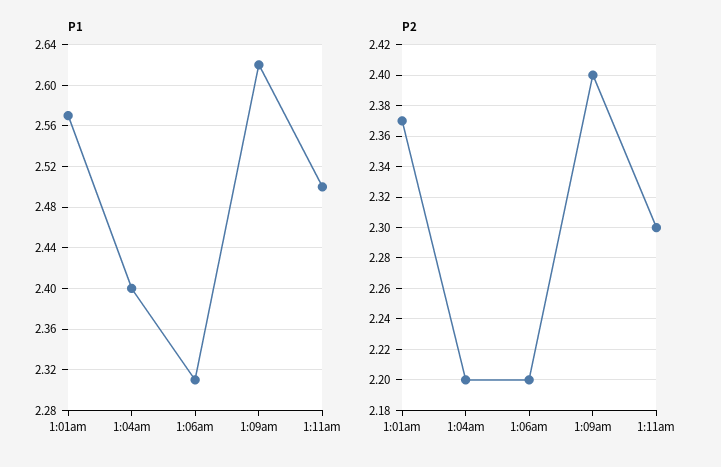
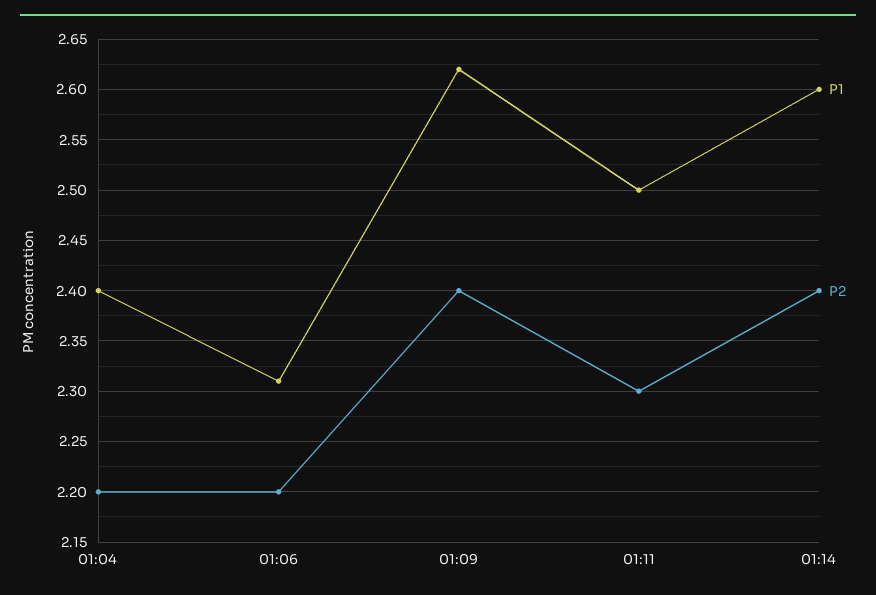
P1, 1:01am: 2.57 -> none
P2, 1:01am: 2.37 -> none
P1, 01:14: none -> 2.6
P2, 01:14: none -> 2.4

